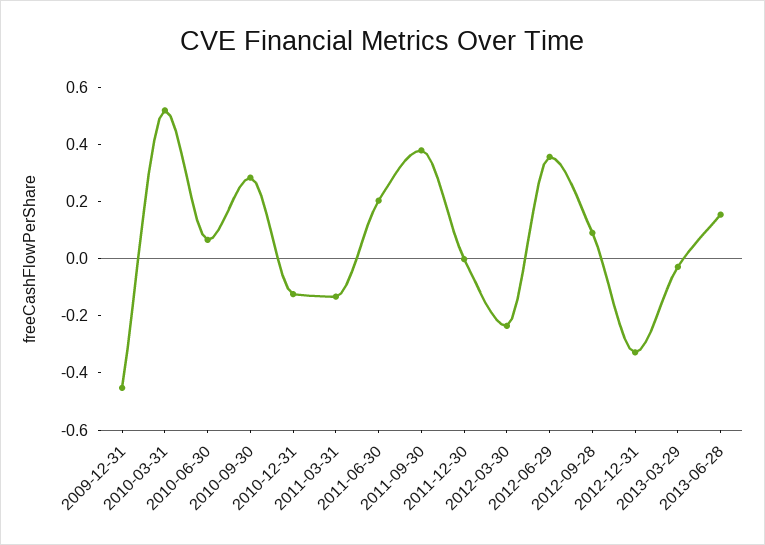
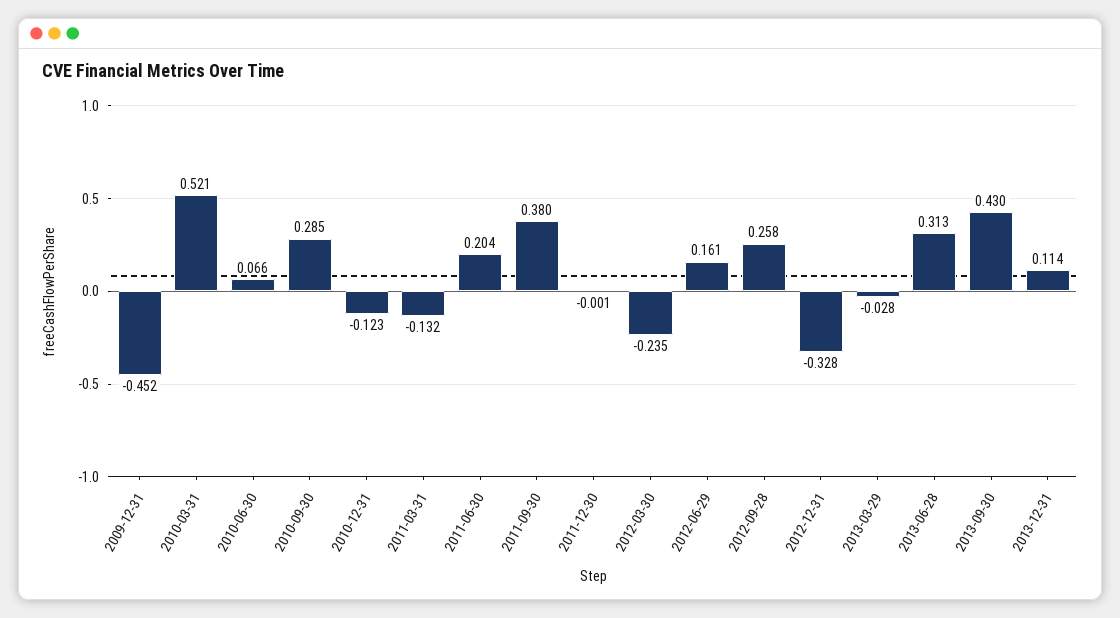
2012-06-29: 0.35 -> 0.161
2012-09-28: 0.1 -> 0.258
2013-06-28: 0.15 -> 0.313
2013-09-30: none -> 0.43
2013-12-31: none -> 0.114

